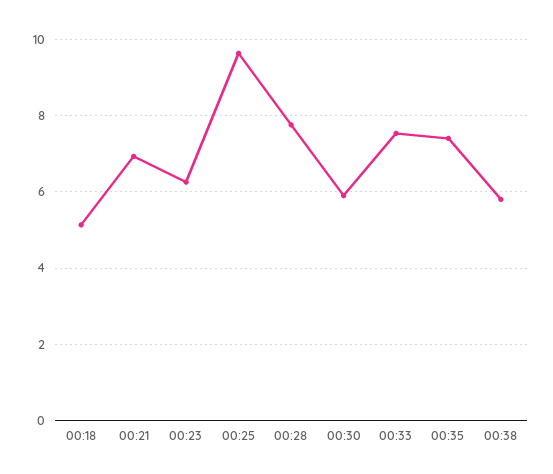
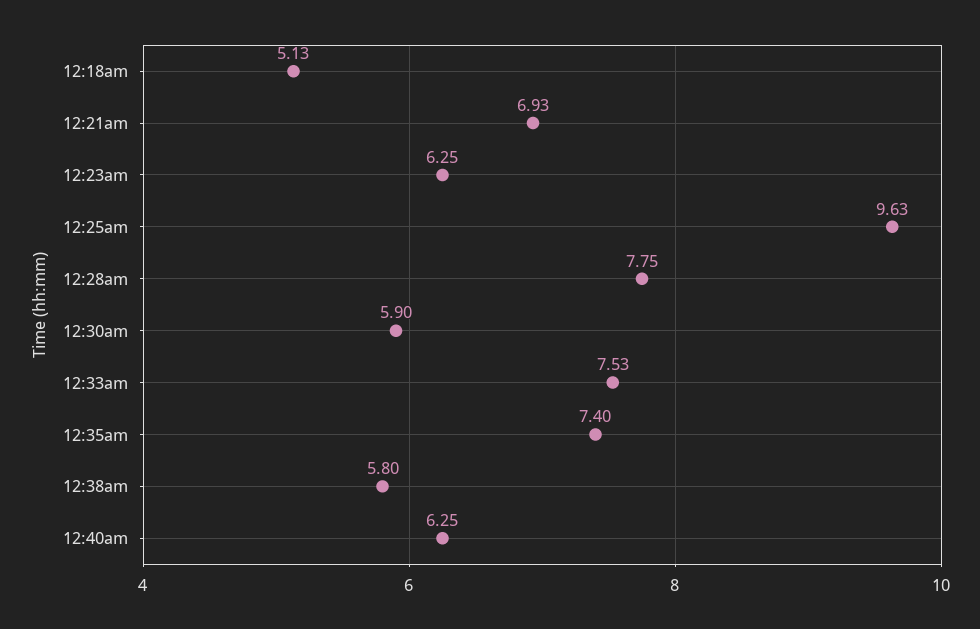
12:40am: none -> 6.25

